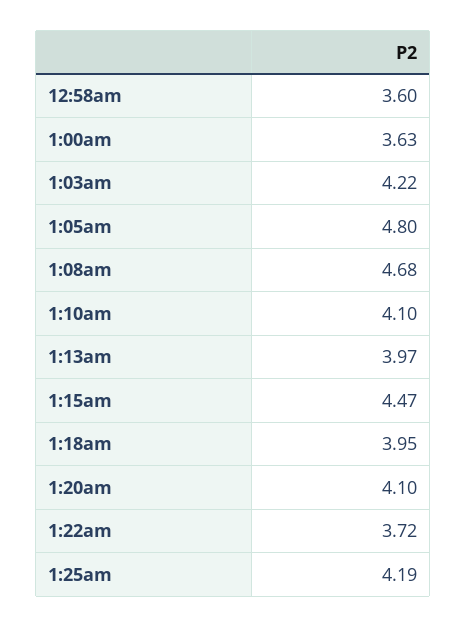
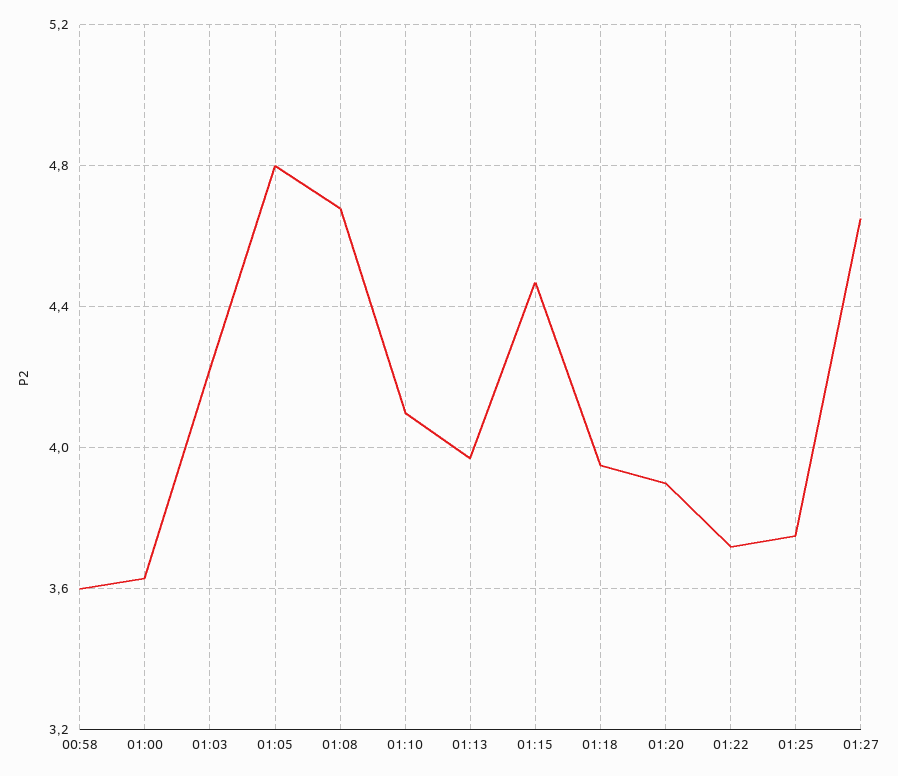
1:20am: 4.1 -> 3.9
1:25am: 4.19 -> 3.75
01:27: none -> 4.65

